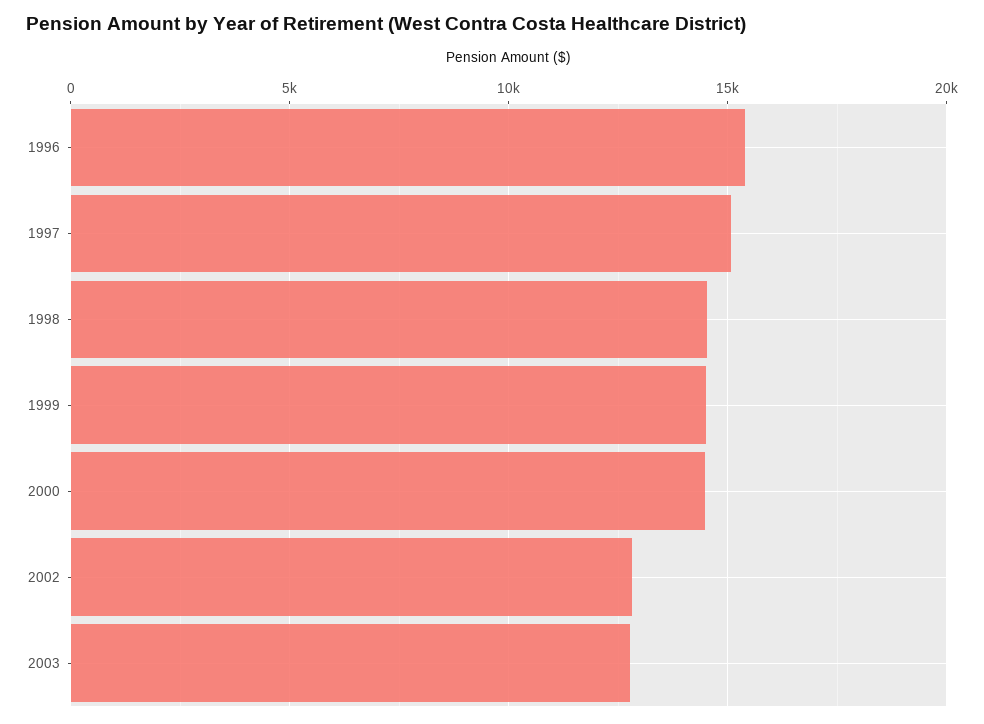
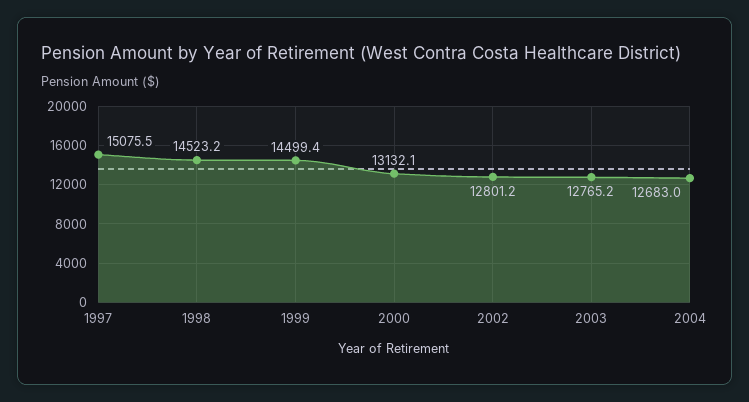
1996: 15500 -> none
2000: 14500 -> 13132.1
2004: none -> 12683

